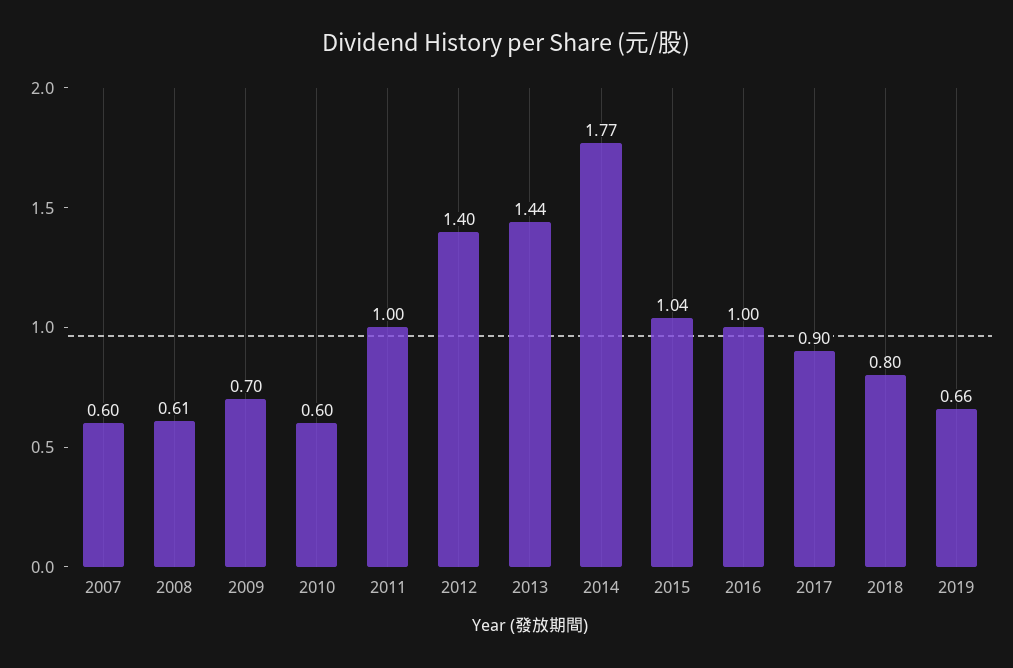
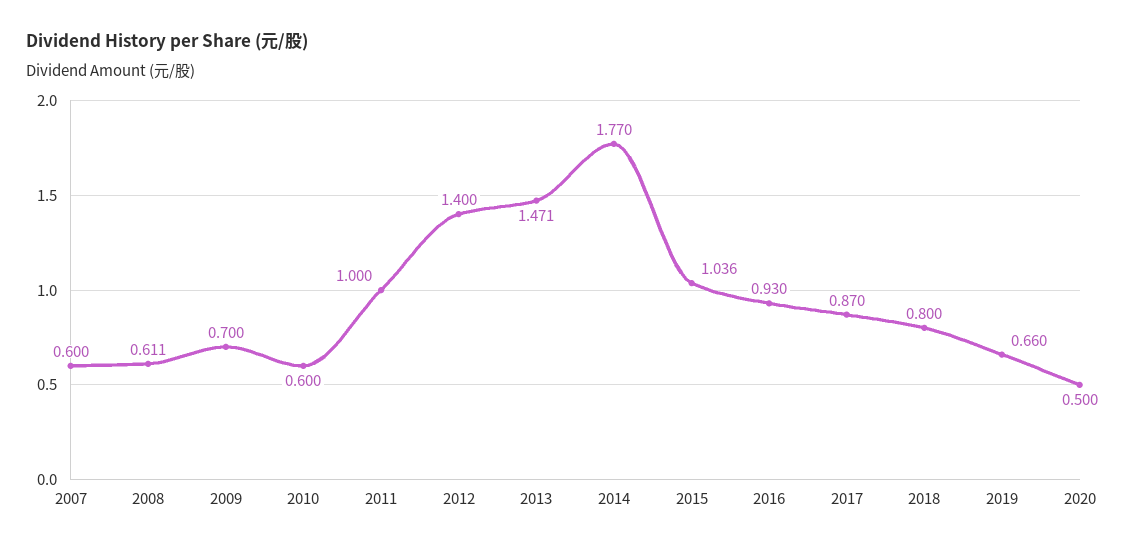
2013: 1.44 -> 1.471
2016: 1 -> 0.93
2017: 0.9 -> 0.87
2020: none -> 0.5

